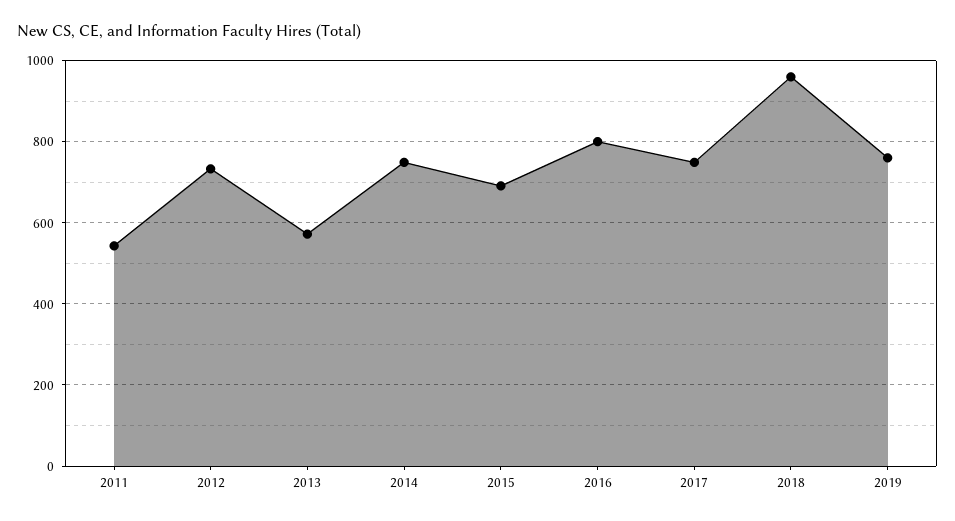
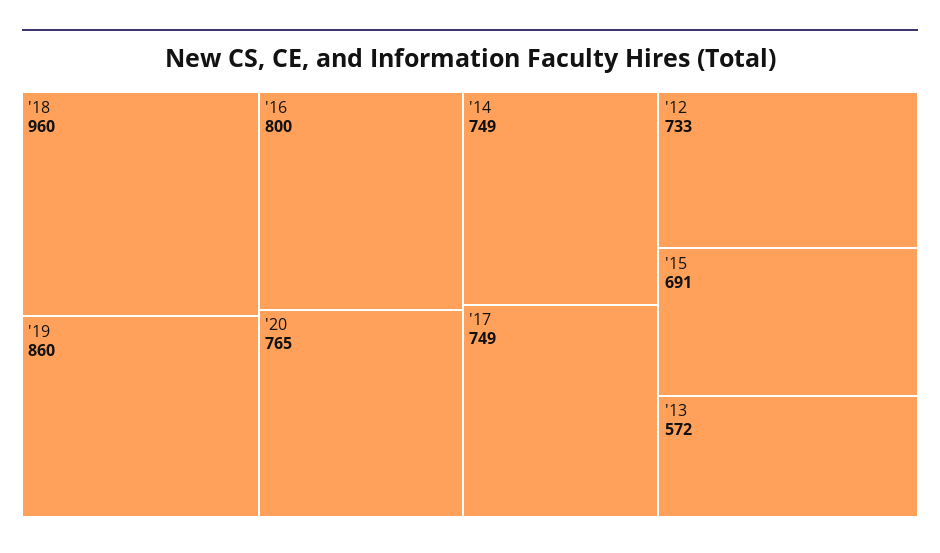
2011: 540 -> none
2019: 760 -> 860
'20: none -> 765

